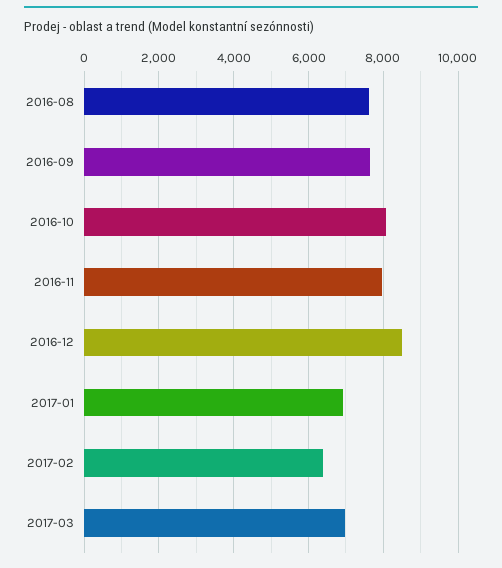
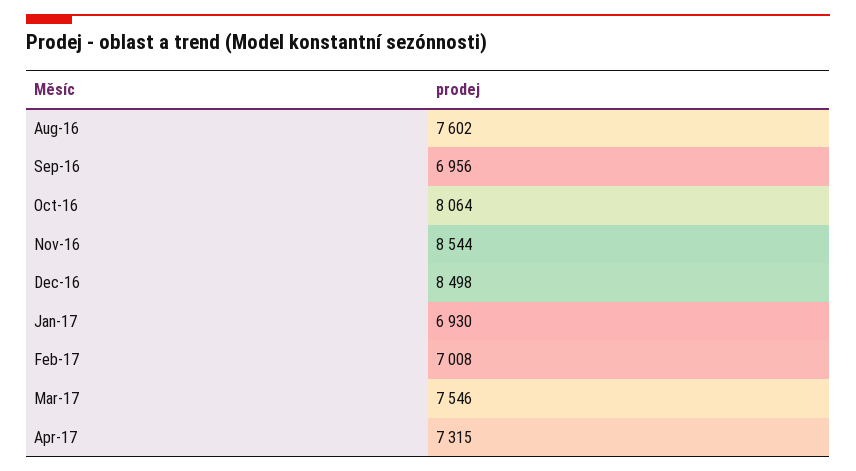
2016-09: 7600 -> 6956
2016-11: 8000 -> 8544
2017-02: 6400 -> 7008
2017-03: 7000 -> 7546
Apr-17: none -> 7315

